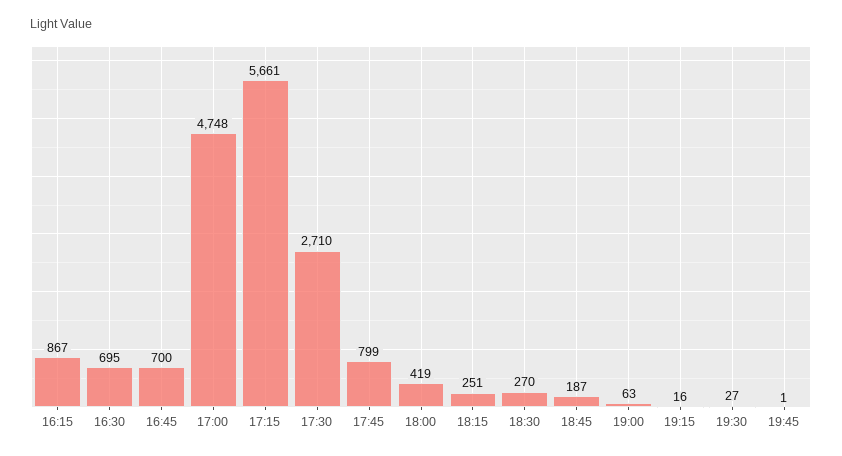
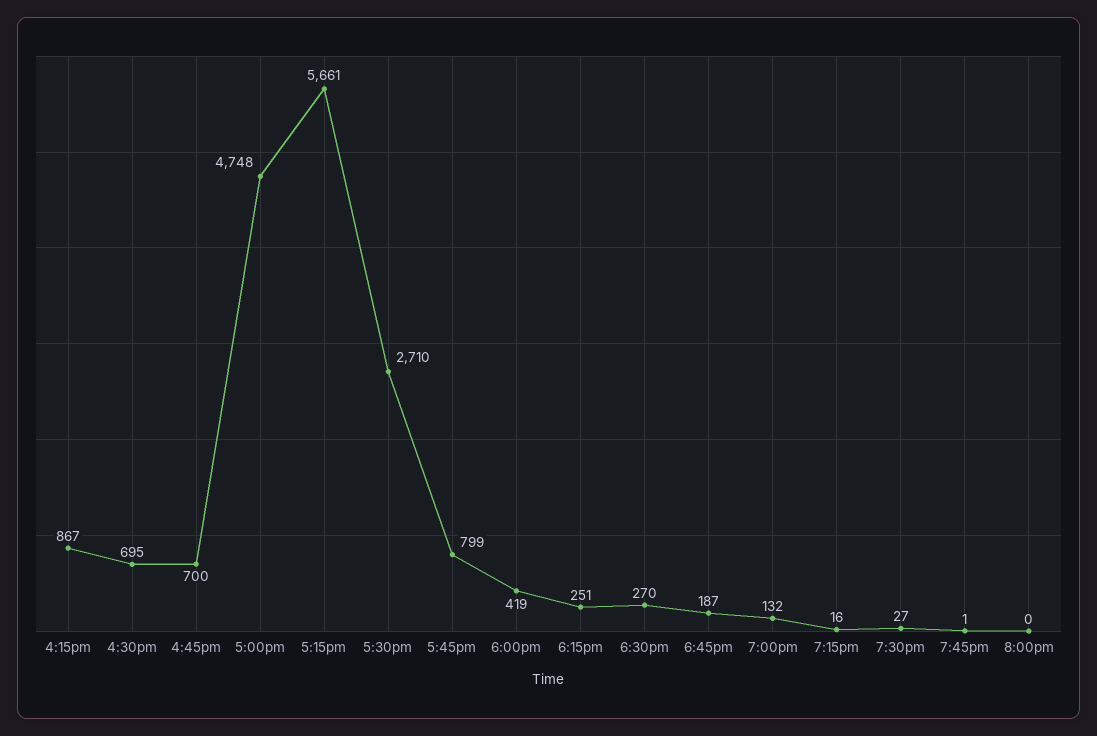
19:00: 63 -> 132
8:00pm: none -> 0

